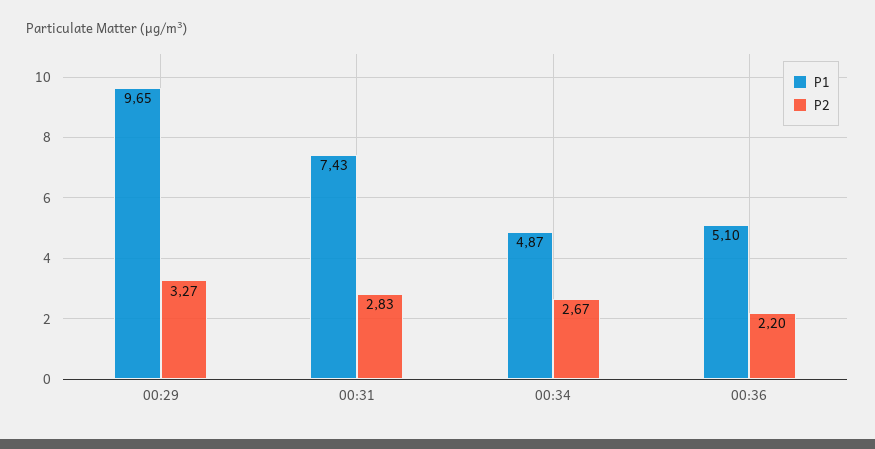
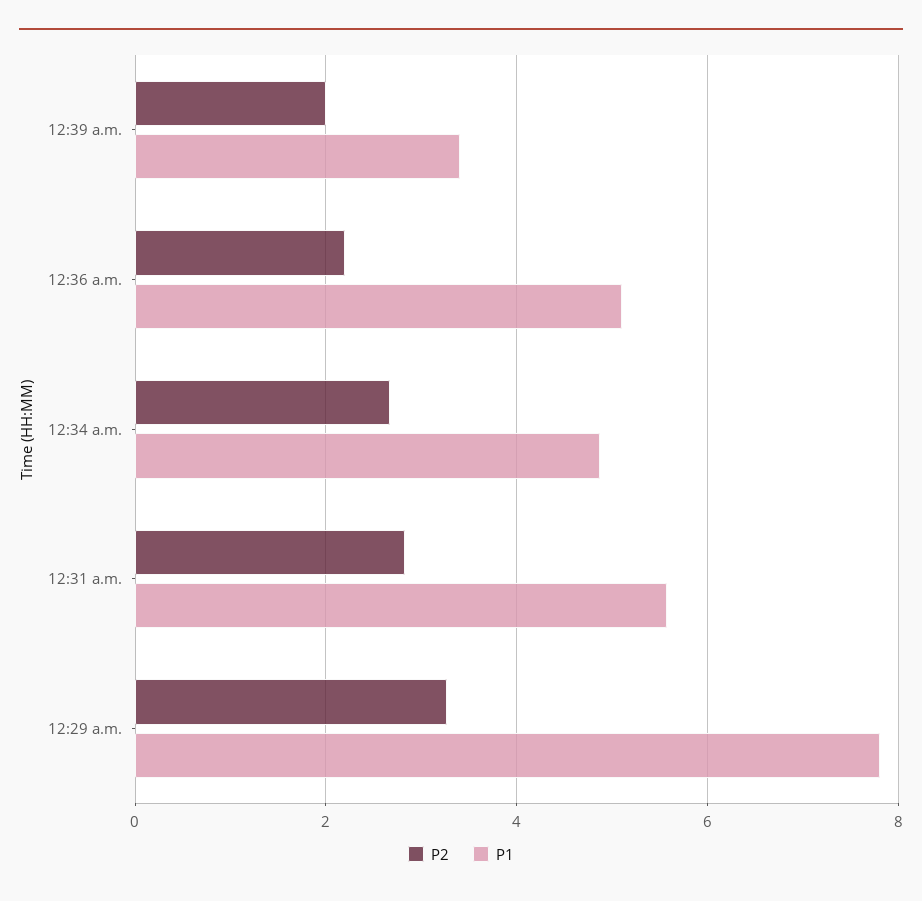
P1, 00:29: 9.65 -> 7.8
P1, 00:31: 7.43 -> 5.6
P2, 12:39 a.m.: none -> 2
P1, 12:39 a.m.: none -> 3.4

